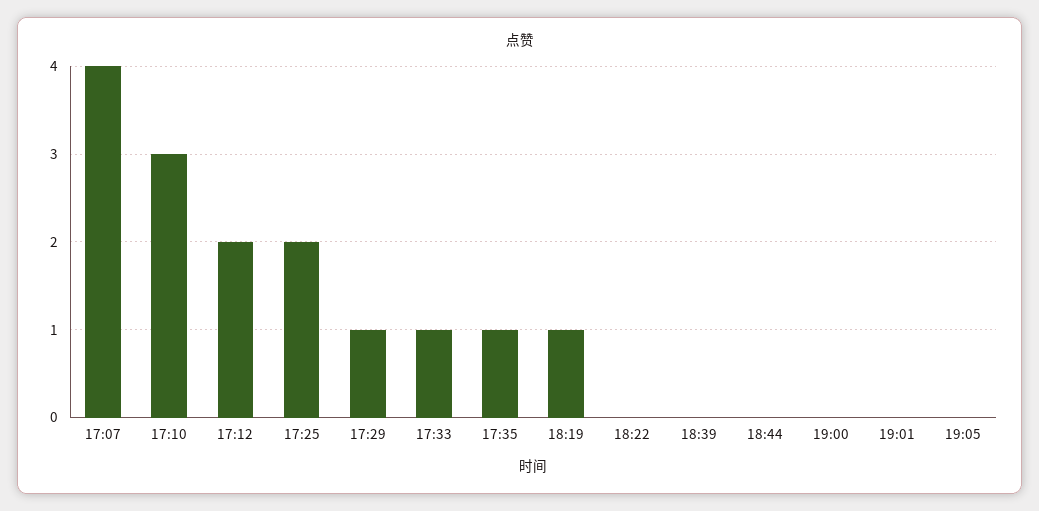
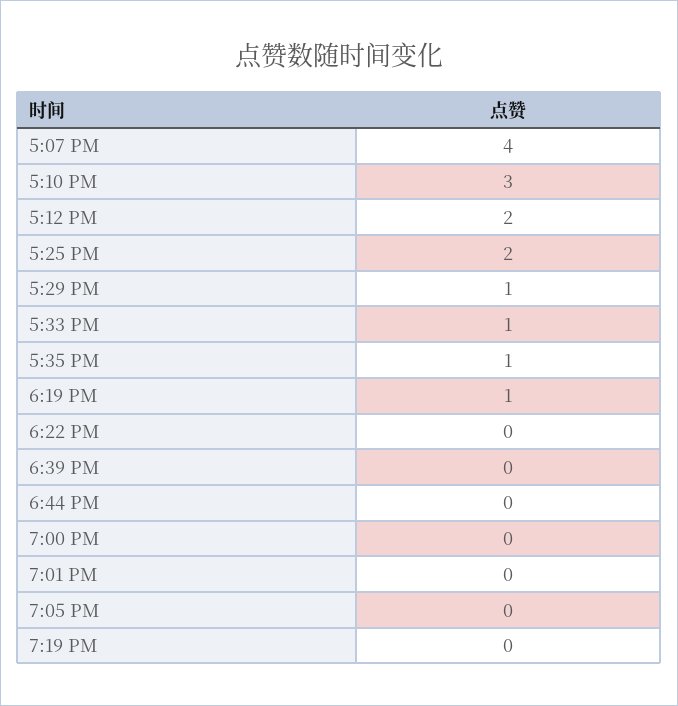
7:19 PM: none -> 0

